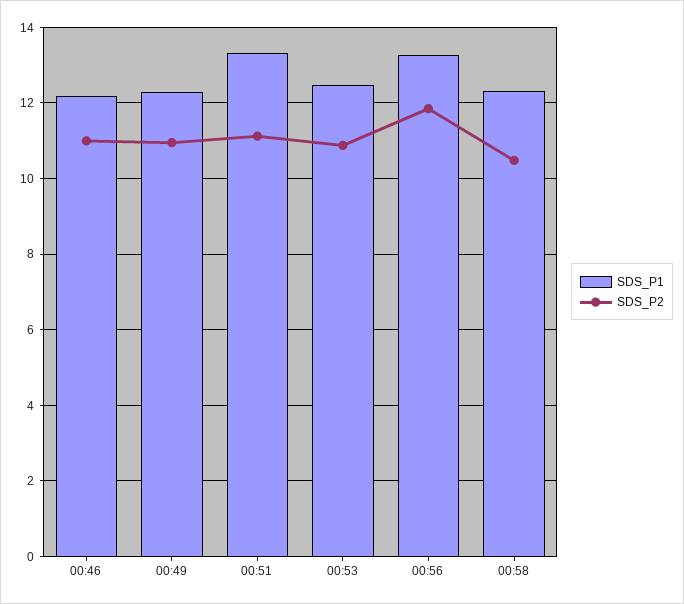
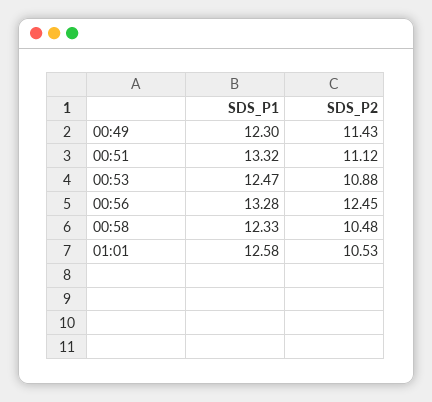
SDS_P1, 00:46: 12.2 -> none
SDS_P2, 00:46: 11 -> none
SDS_P2, 00:49: 11 -> 11.43
SDS_P2, 00:56: 11.8 -> 12.45
SDS_P1, 01:01: none -> 12.58
SDS_P2, 01:01: none -> 10.53

